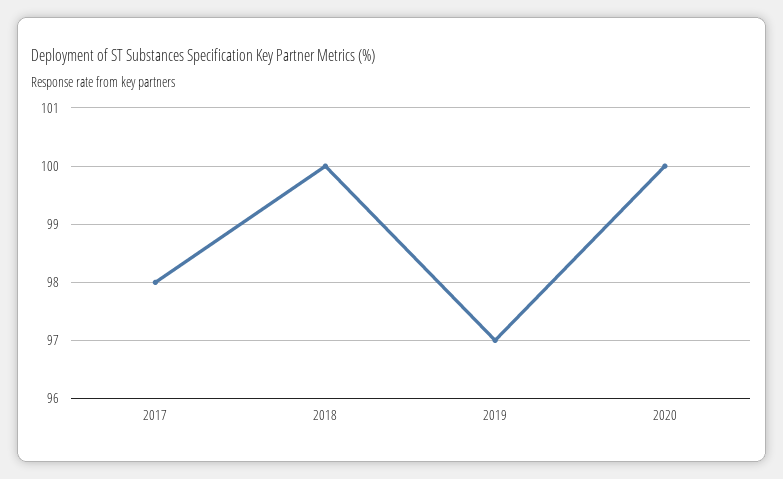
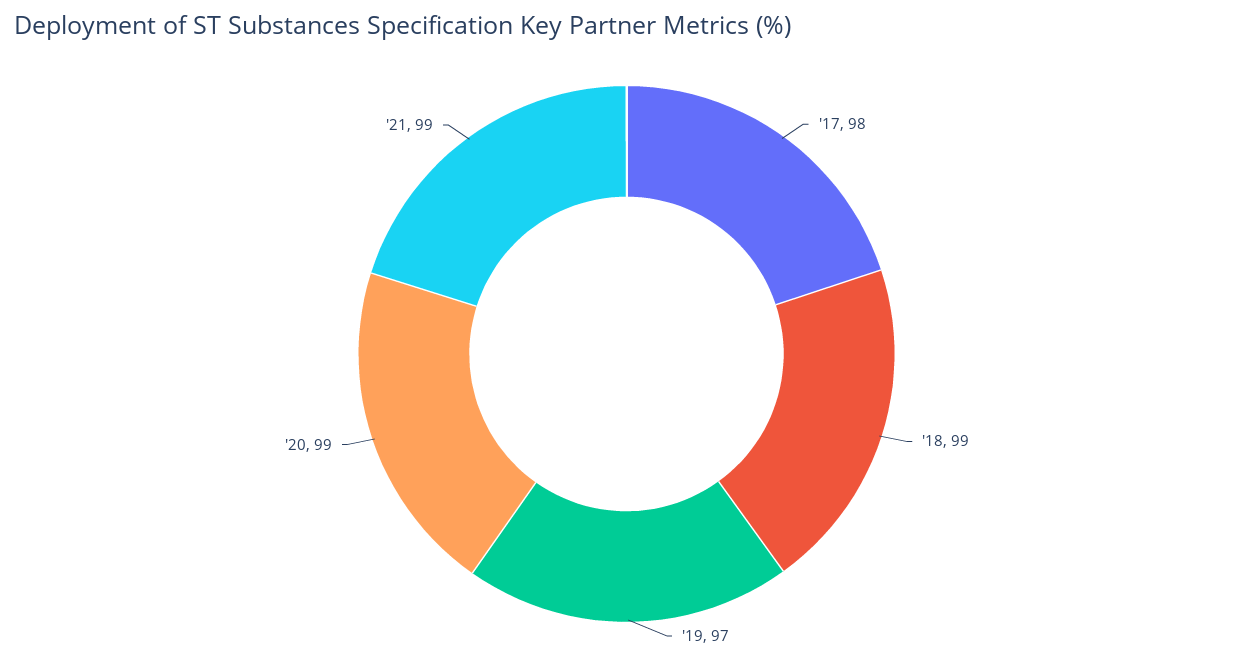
2018: 100 -> 99
2020: 100 -> 99
'21: none -> 99

